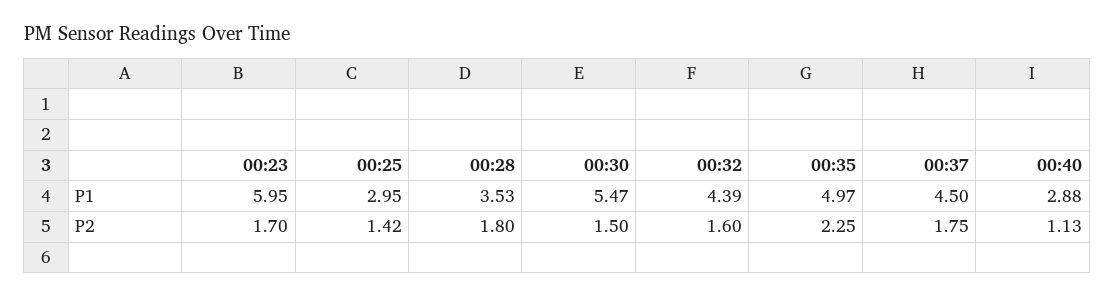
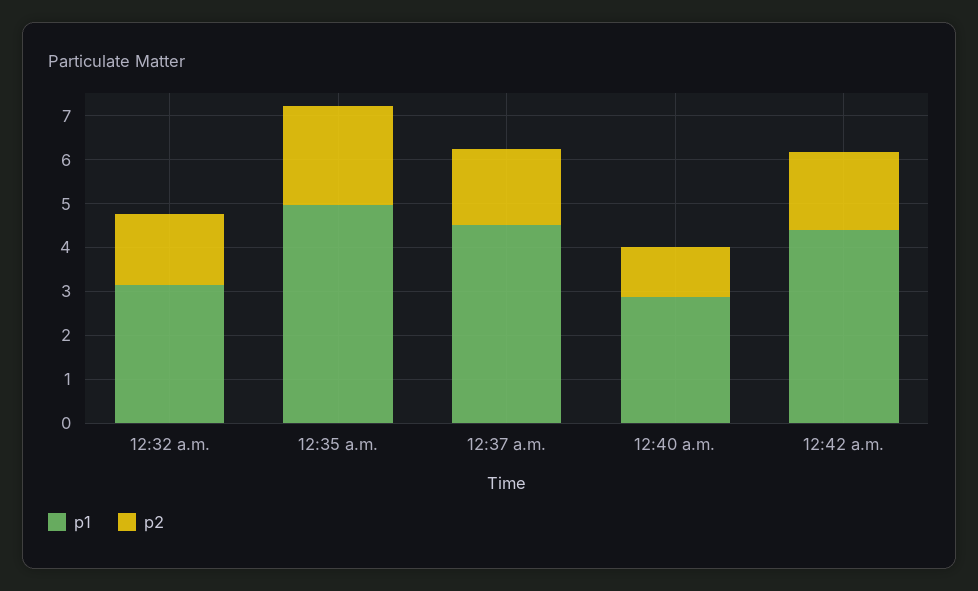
P1, 00:23: 5.95 -> none
P1, 00:25: 2.95 -> none
P1, 00:28: 3.53 -> none
P1, 00:30: 5.47 -> none
P1, 00:32: 4.39 -> 3.2
P2, 00:23: 1.7 -> none
P2, 00:25: 1.42 -> none
P2, 00:28: 1.8 -> none
P2, 00:30: 1.5 -> none
P1, 12:42 a.m.: none -> 4.4
P2, 12:42 a.m.: none -> 1.8

